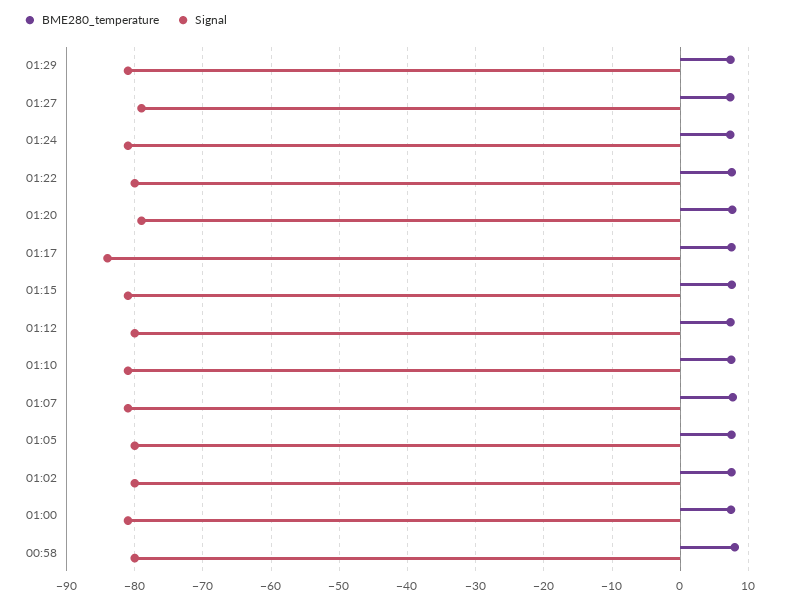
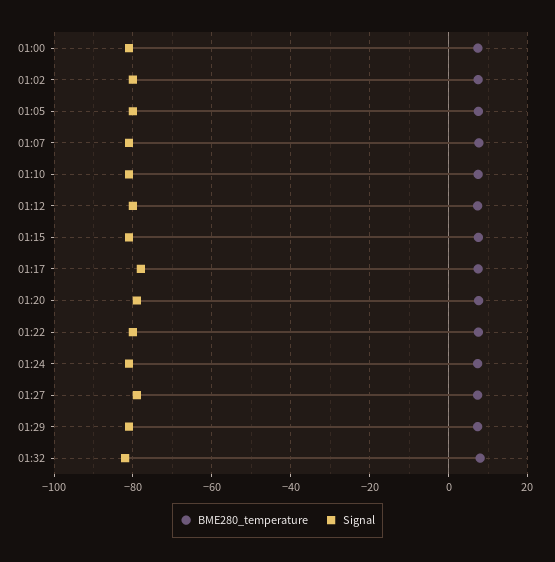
Signal, 01:17: -84 -> -78
BME280_temperature, 00:58: 8 -> none
Signal, 00:58: -80 -> none
BME280_temperature, 01:32: none -> 8
Signal, 01:32: none -> -82

